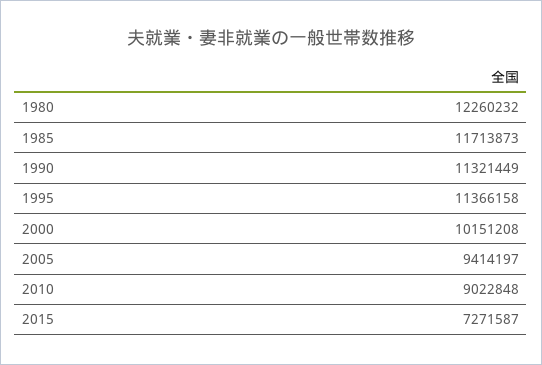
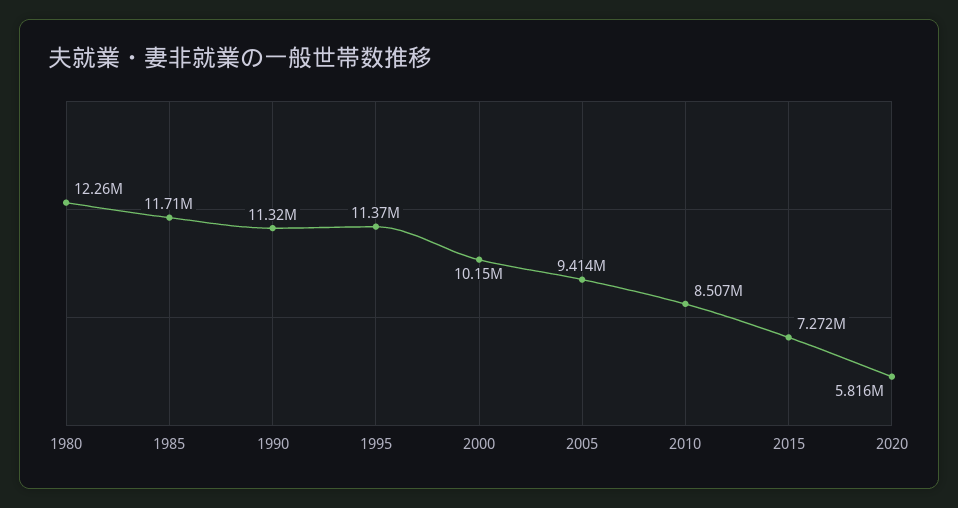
2010: 9022848 -> 8507000
2020: none -> 5816000

